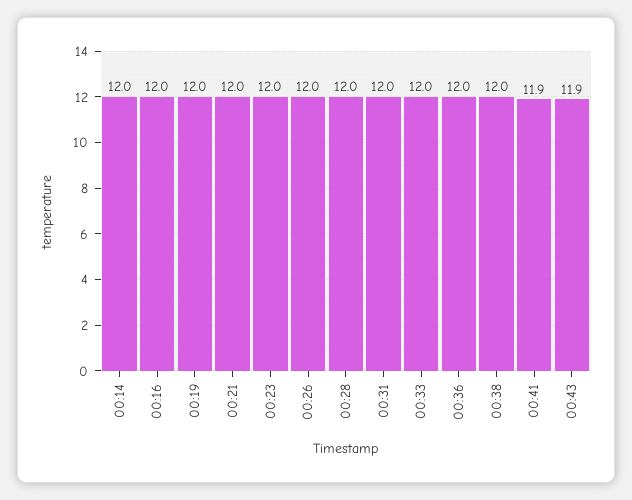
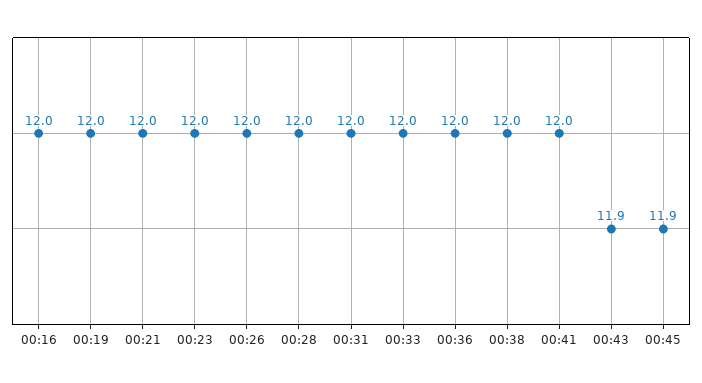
00:14: 12 -> none
00:41: 11.9 -> 12
00:45: none -> 11.9

